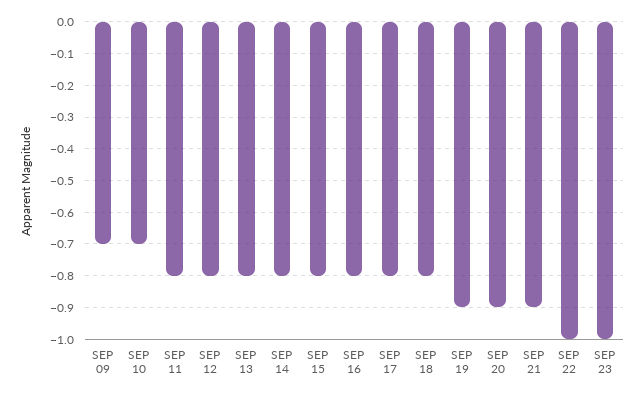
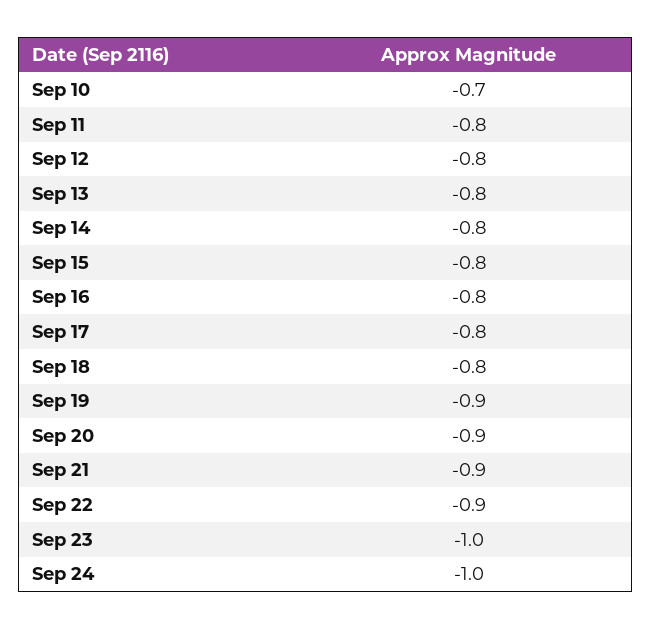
SEP 09: -0.7 -> none
SEP 22: -1 -> -0.9
Sep 24: none -> -1

